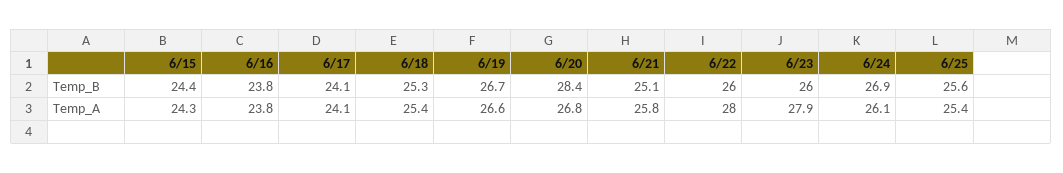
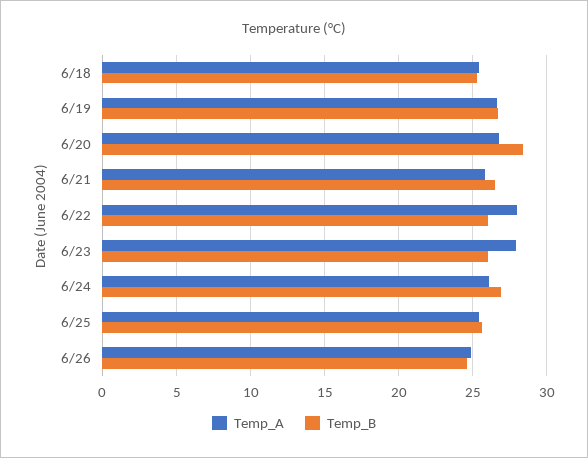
Temp_B, 6/15: 24.4 -> none
Temp_B, 6/16: 23.8 -> none
Temp_B, 6/17: 24.1 -> none
Temp_B, 6/21: 25.1 -> 26.5
Temp_A, 6/15: 24.3 -> none
Temp_A, 6/16: 23.8 -> none
Temp_A, 6/17: 24.1 -> none
Temp_A, 6/26: none -> 25
Temp_B, 6/26: none -> 24.5

